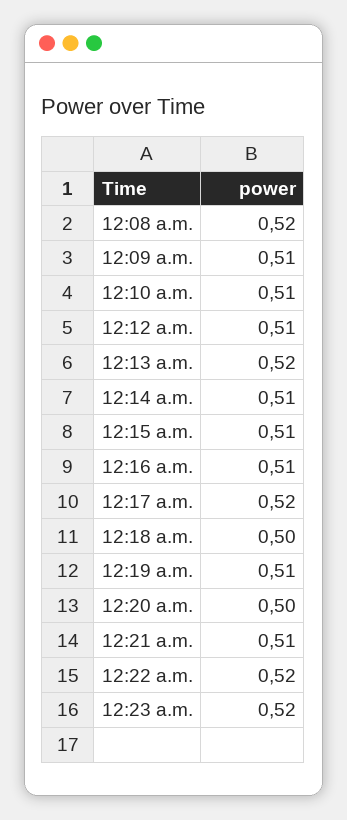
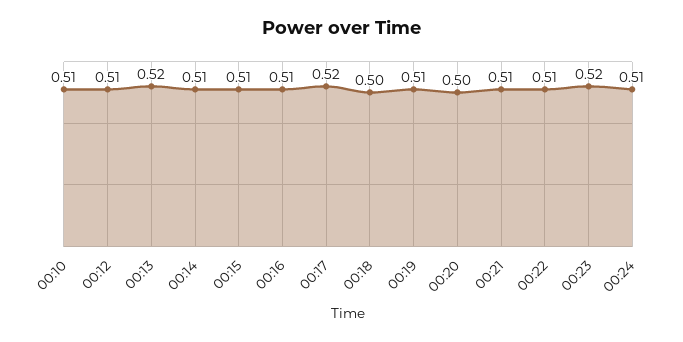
12:08 a.m.: 0.52 -> none
12:09 a.m.: 0.51 -> none
12:22 a.m.: 0.52 -> 0.51
00:24: none -> 0.51

